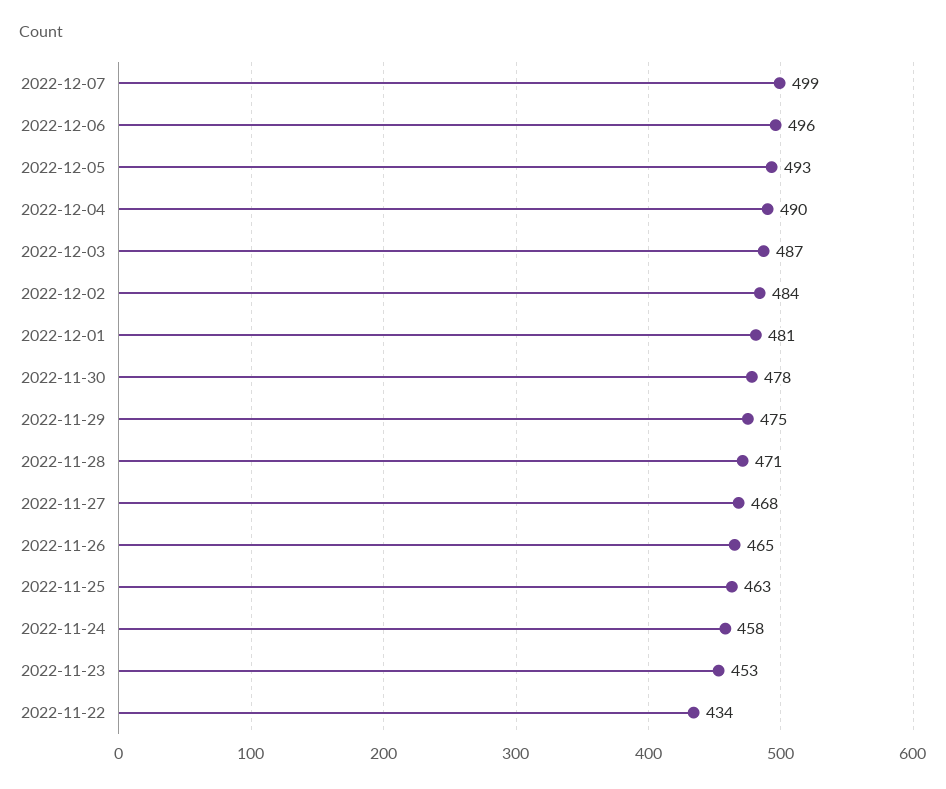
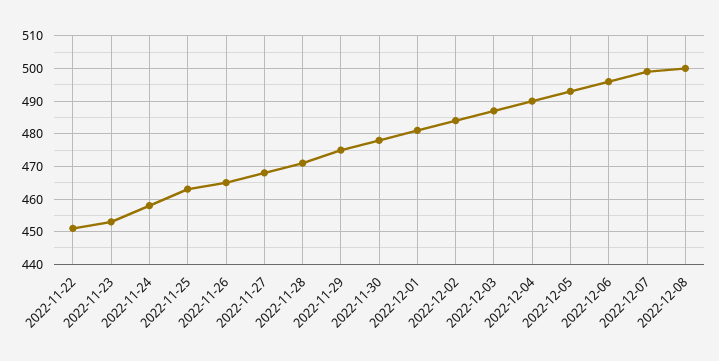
2022-11-22: 434 -> 450
2022-12-08: none -> 500

